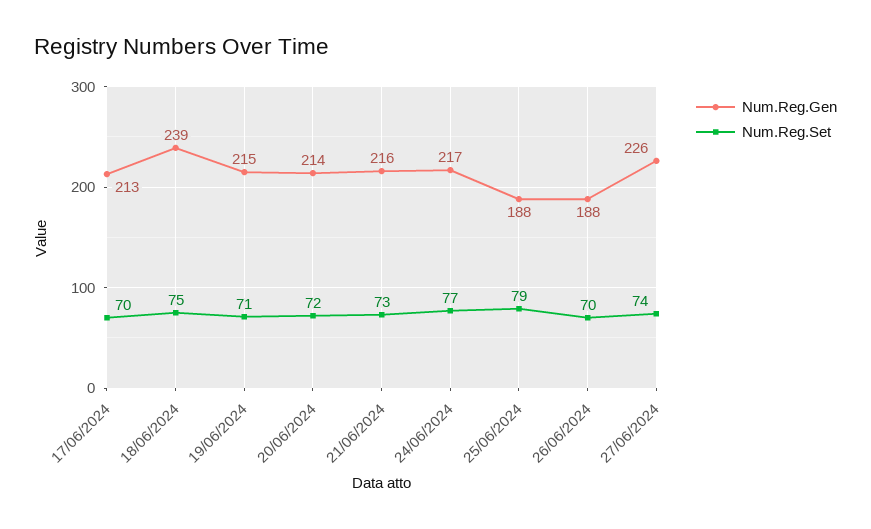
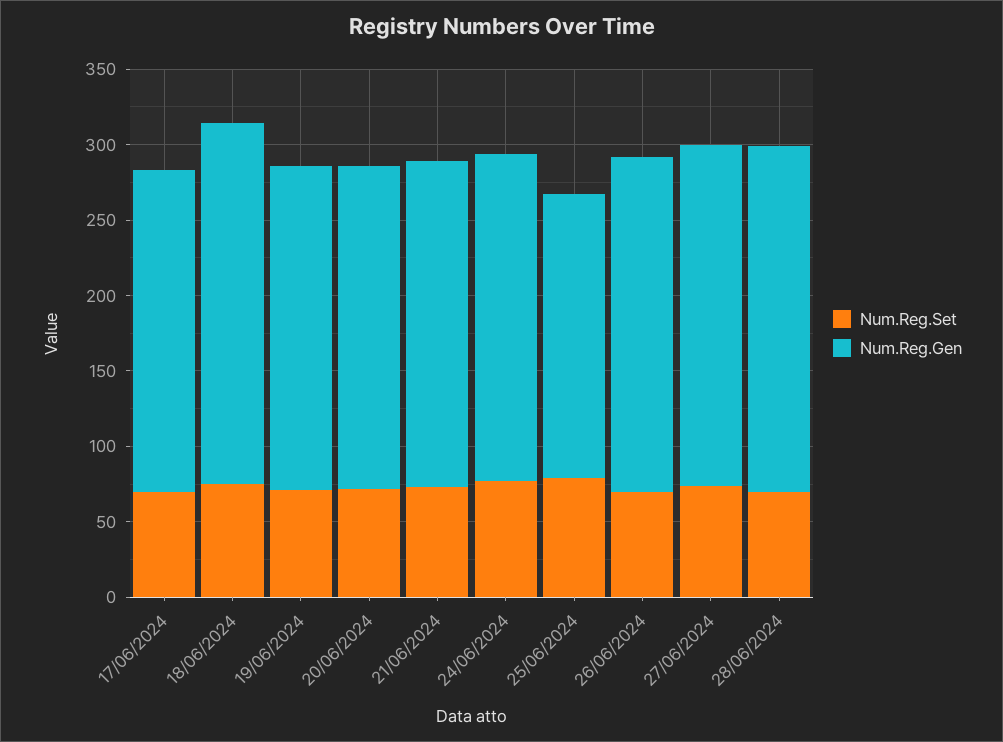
Num.Reg.Gen, 26/06/2024: 188 -> 220
Num.Reg.Set, 28/06/2024: none -> 70
Num.Reg.Gen, 28/06/2024: none -> 230

